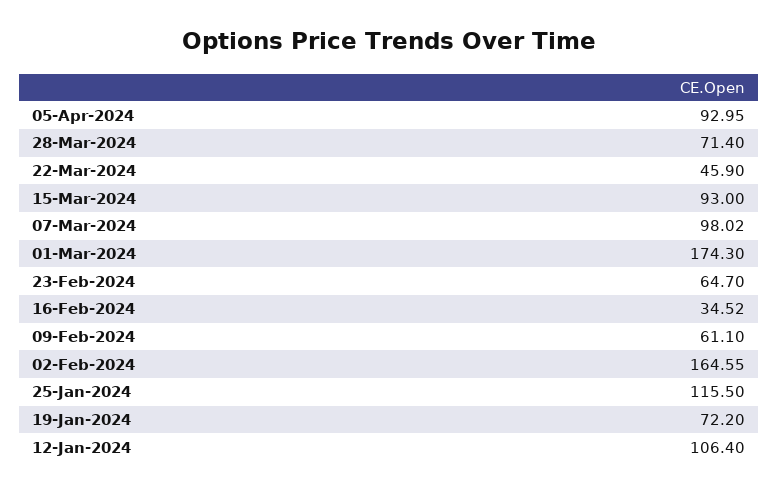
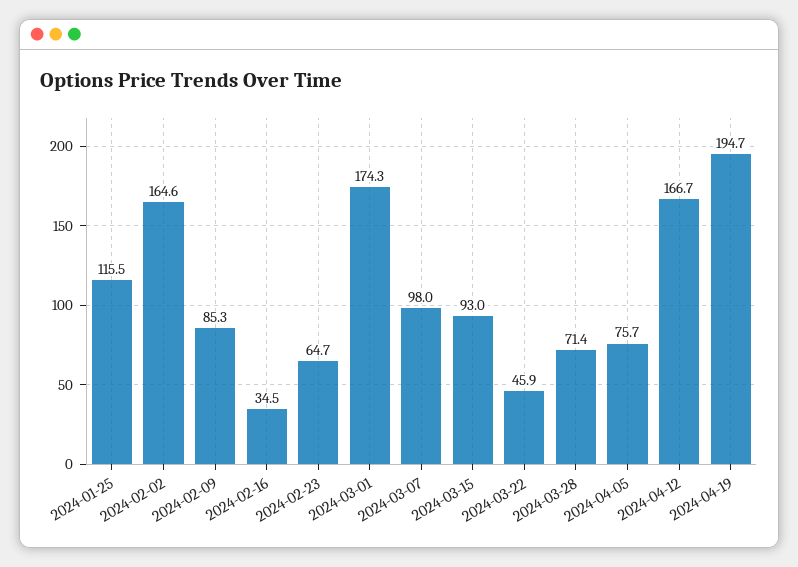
05-Apr-2024: 92.95 -> 75.7
09-Feb-2024: 61.1 -> 85.3
19-Jan-2024: 72.2 -> none
12-Jan-2024: 106.4 -> none
2024-04-12: none -> 166.7
2024-04-19: none -> 194.7

